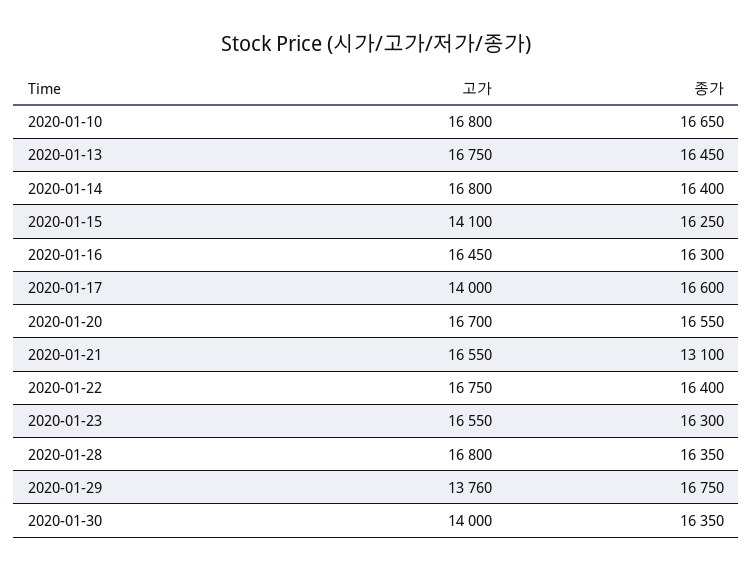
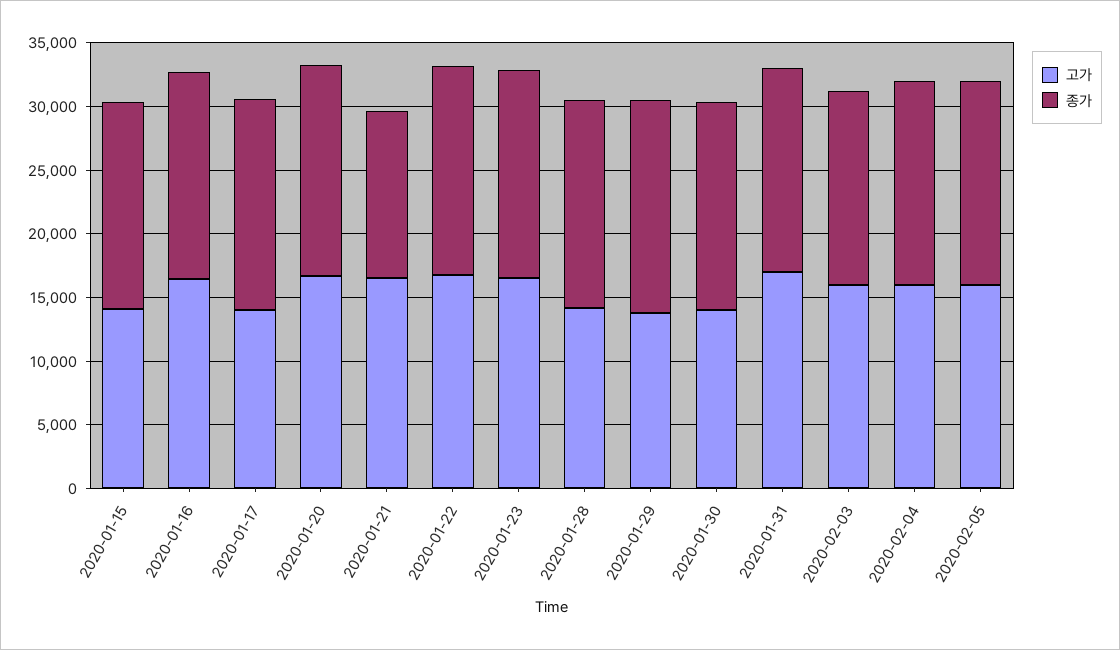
고가, 2020-01-10: 16800 -> none
종가, 2020-01-10: 16650 -> none
고가, 2020-01-13: 16750 -> none
종가, 2020-01-13: 16450 -> none
고가, 2020-01-14: 16800 -> none
종가, 2020-01-14: 16400 -> none
고가, 2020-01-28: 16800 -> 14000
고가, 2020-01-31: none -> 17000
종가, 2020-01-31: none -> 16000
고가, 2020-02-03: none -> 16000
종가, 2020-02-03: none -> 15000
고가, 2020-02-04: none -> 16000
종가, 2020-02-04: none -> 16000
고가, 2020-02-05: none -> 16000
종가, 2020-02-05: none -> 16000

